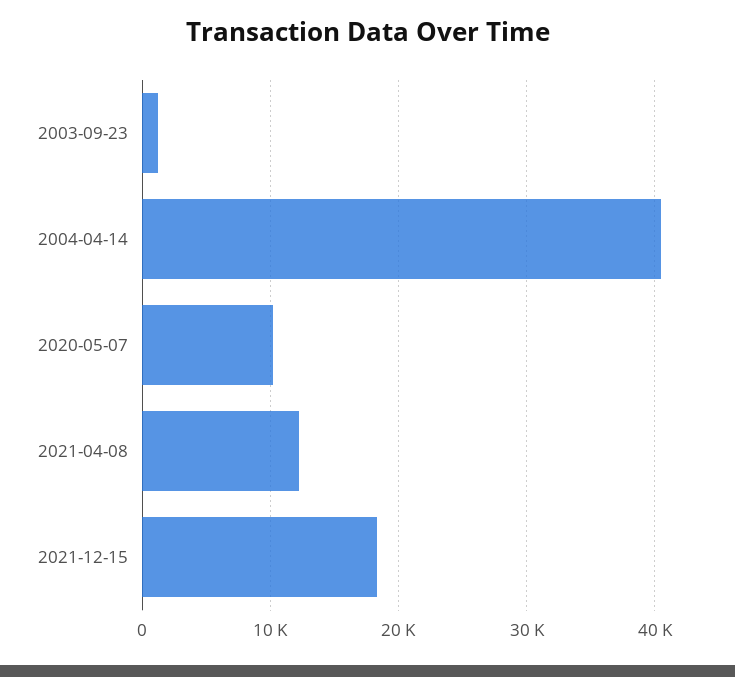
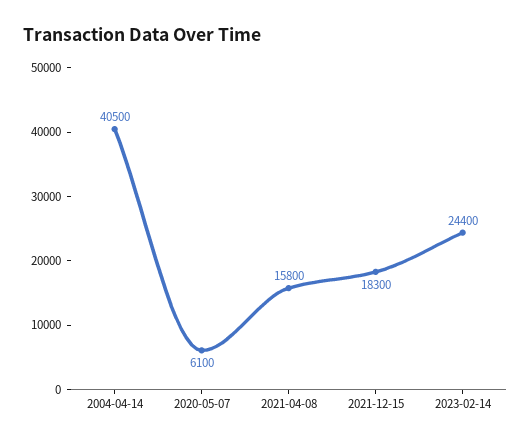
2003-09-23: 1000 -> none
2020-05-07: 10000 -> 6100
2021-04-08: 12000 -> 15800
2023-02-14: none -> 24400

